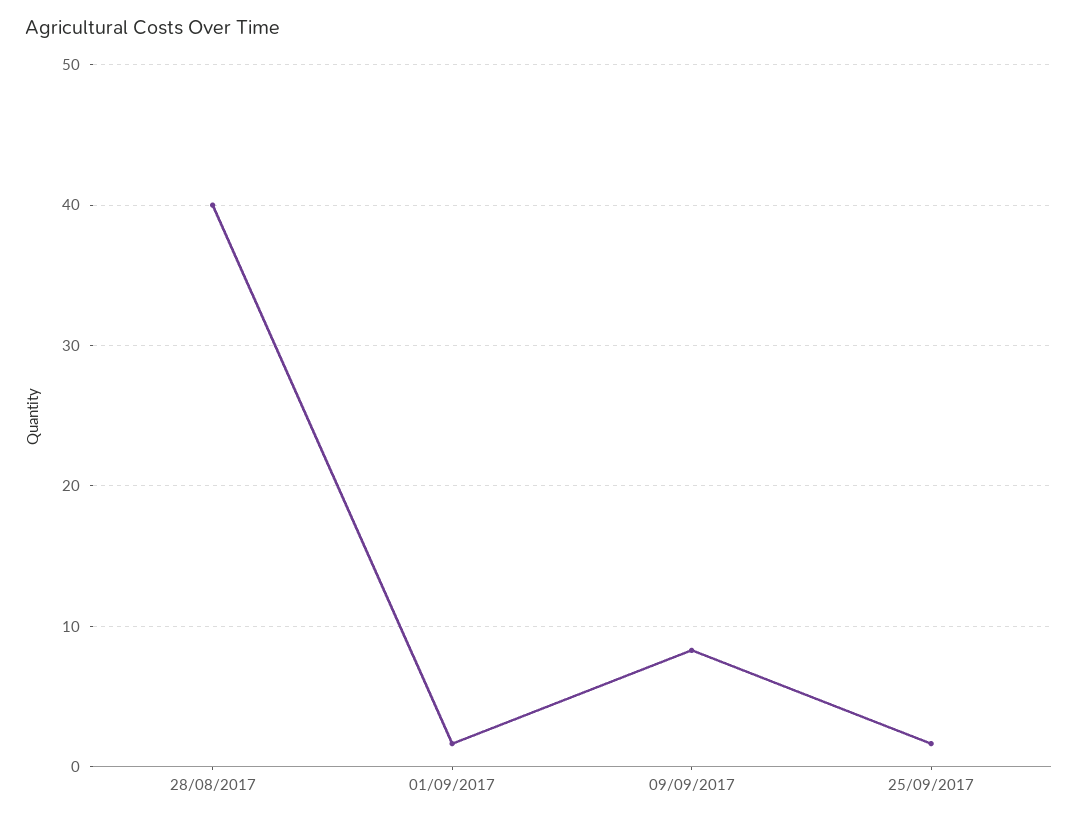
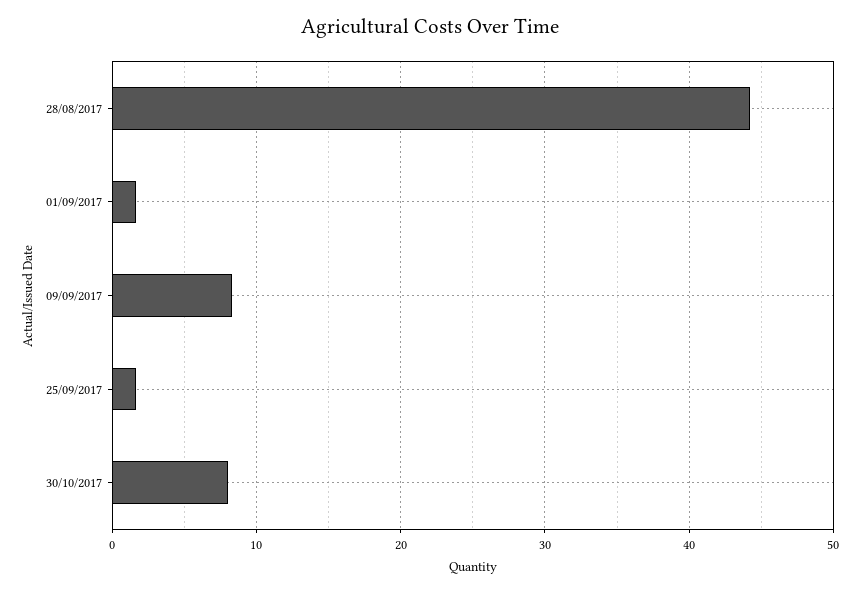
28/08/2017: 40 -> 44
30/10/2017: none -> 8

